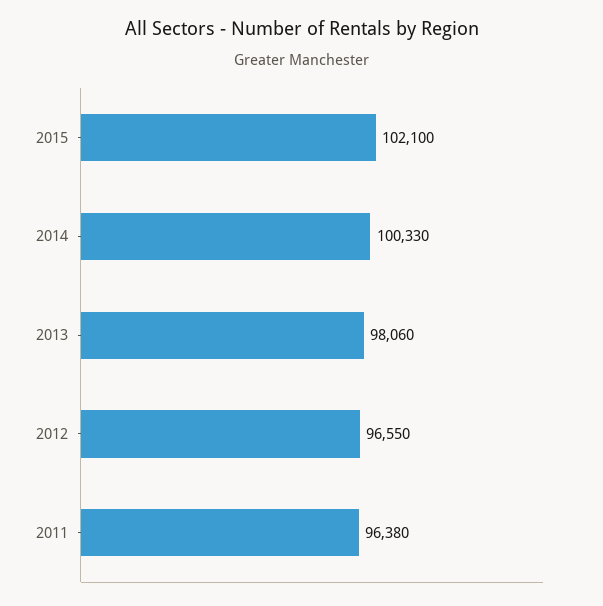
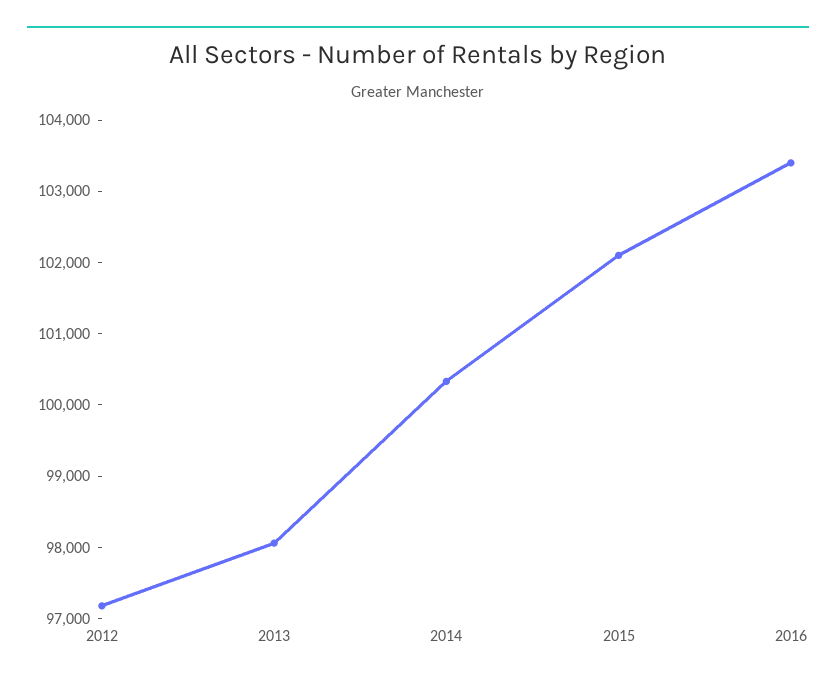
2012: 96550 -> 97200
2011: 96380 -> none
2016: none -> 103400

